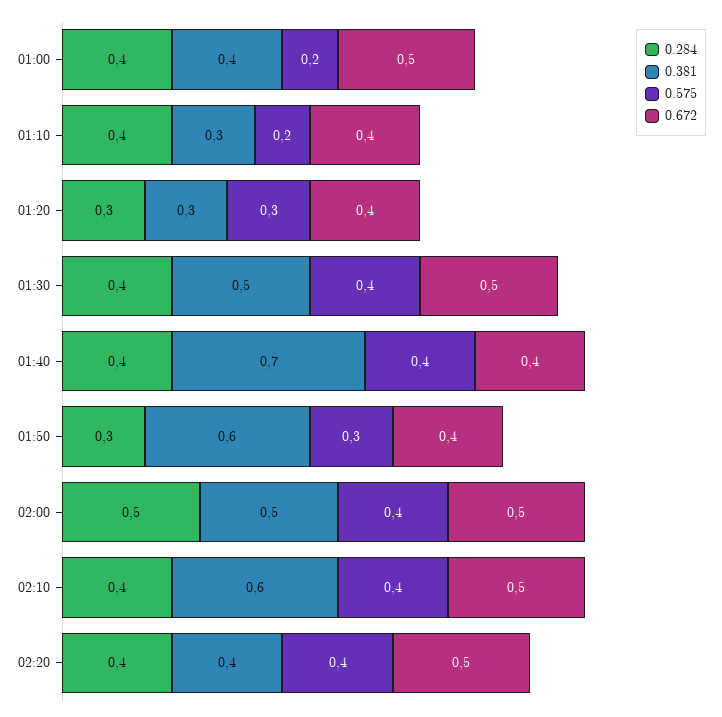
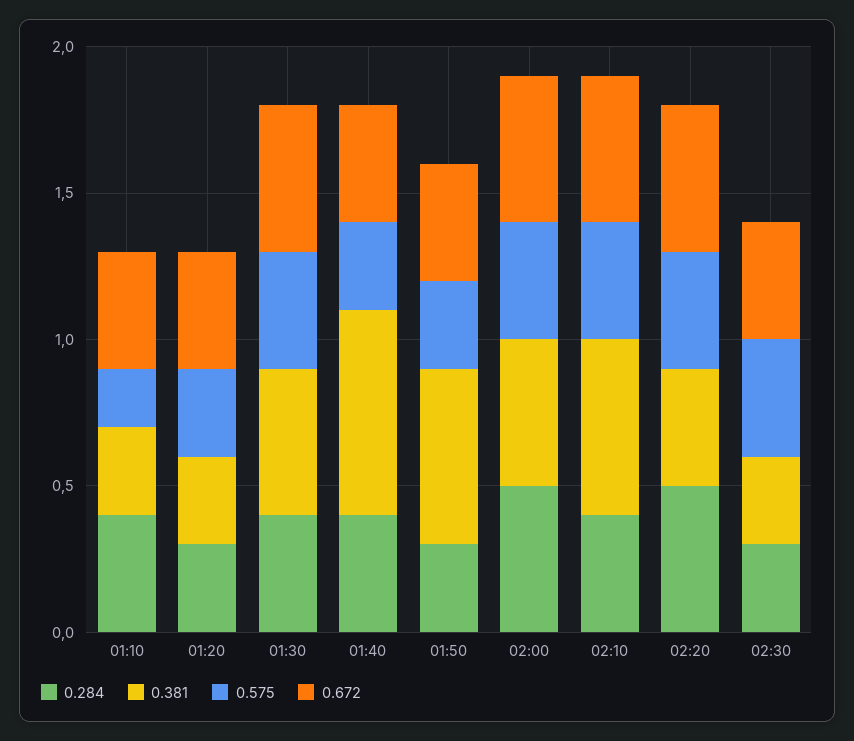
0.284, 01:00: 0.4 -> none
0.381, 01:00: 0.4 -> none
0.575, 01:00: 0.2 -> none
0.672, 01:00: 0.5 -> none
0.575, 01:40: 0.4 -> 0.3
0.284, 02:20: 0.4 -> 0.5
0.284, 02:30: none -> 0.3
0.381, 02:30: none -> 0.3
0.575, 02:30: none -> 0.4
0.672, 02:30: none -> 0.4

